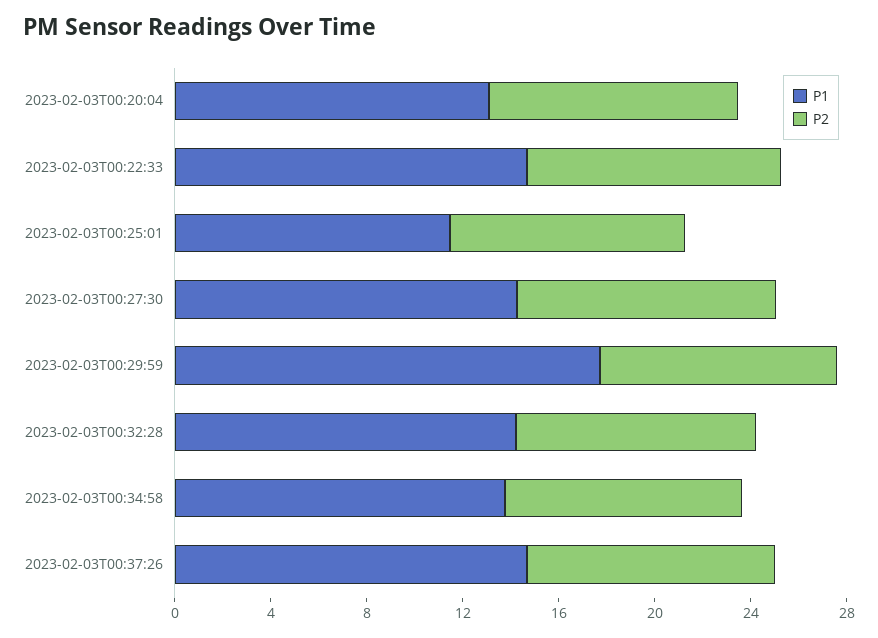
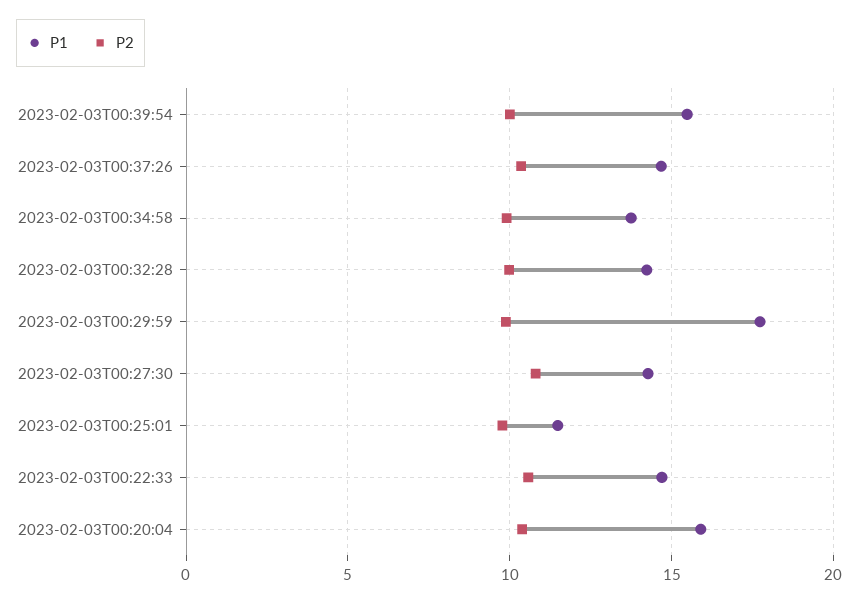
P1, 2023-02-03T00:20:04: 13 -> 16
P1, 2023-02-03T00:39:54: none -> 15.5
P2, 2023-02-03T00:39:54: none -> 10

